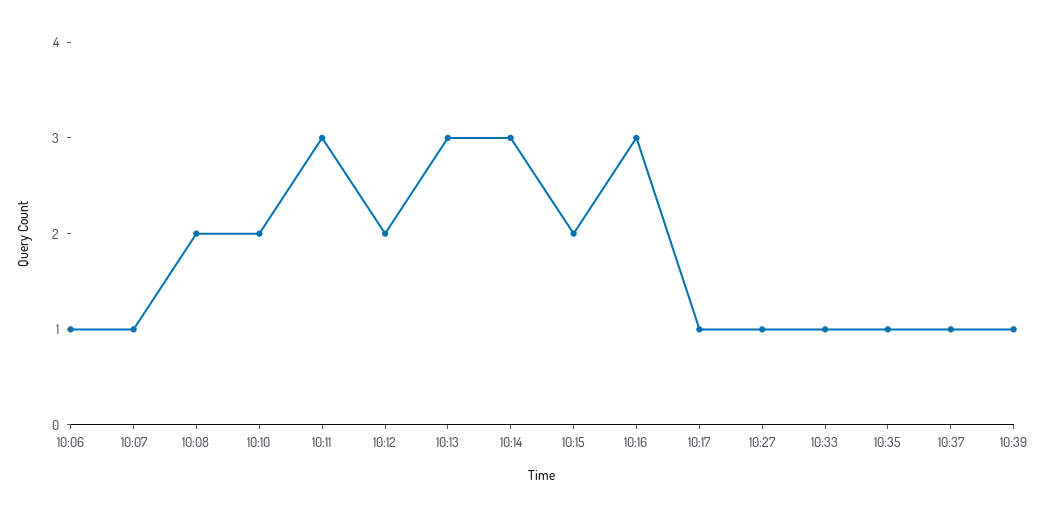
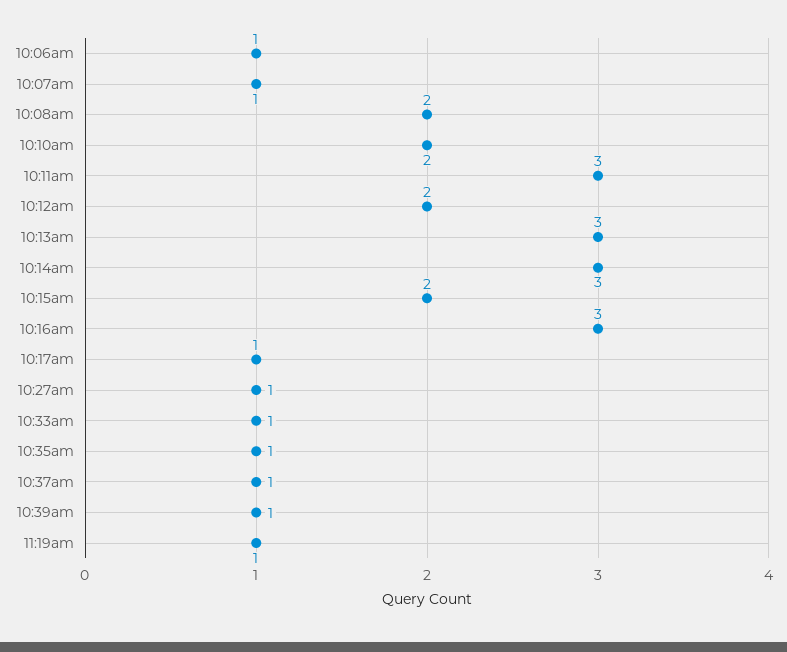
11:19am: none -> 1

